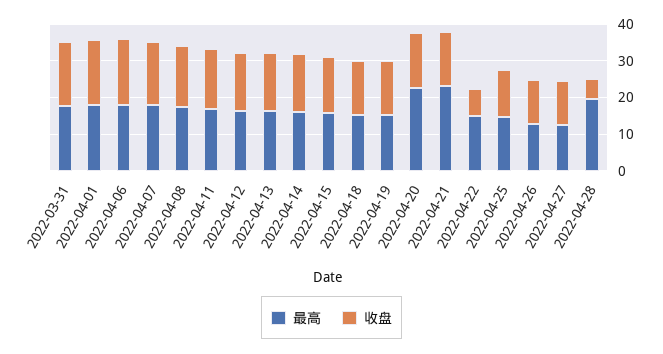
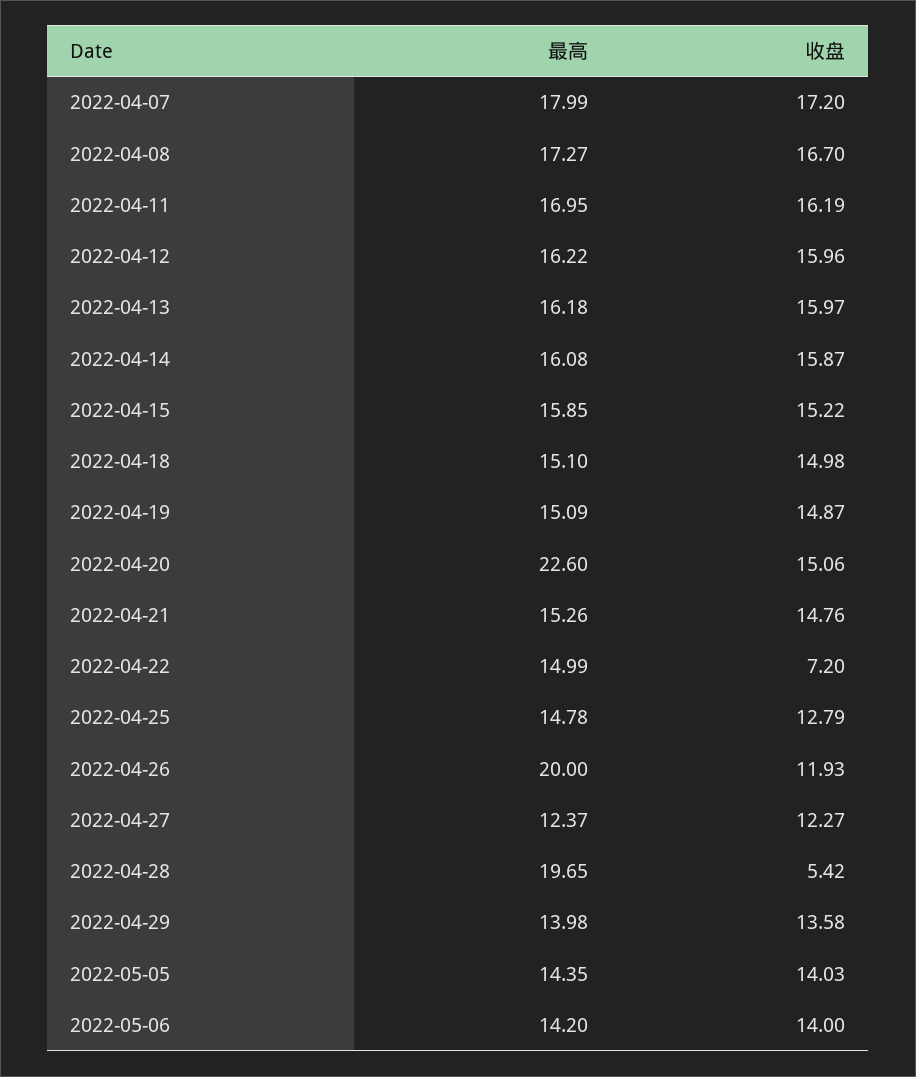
最高, 2022-03-31: 17.5 -> none
收盘, 2022-03-31: 17.5 -> none
最高, 2022-04-01: 17.5 -> none
收盘, 2022-04-01: 17.5 -> none
最高, 2022-04-06: 17.5 -> none
收盘, 2022-04-06: 17.5 -> none
最高, 2022-04-21: 22.5 -> 15.26
最高, 2022-04-26: 12.5 -> 20
最高, 2022-04-29: none -> 13.98
收盘, 2022-04-29: none -> 13.58
最高, 2022-05-05: none -> 14.35
收盘, 2022-05-05: none -> 14.03
最高, 2022-05-06: none -> 14.2
收盘, 2022-05-06: none -> 14

